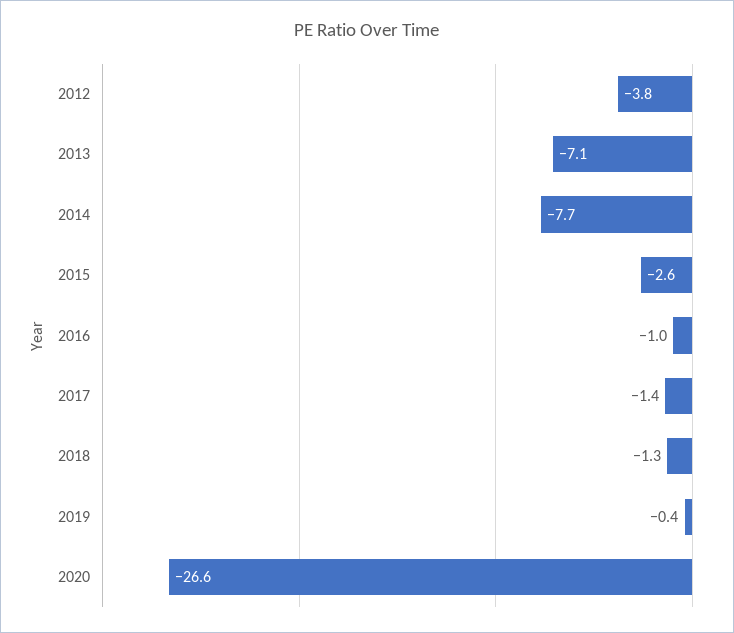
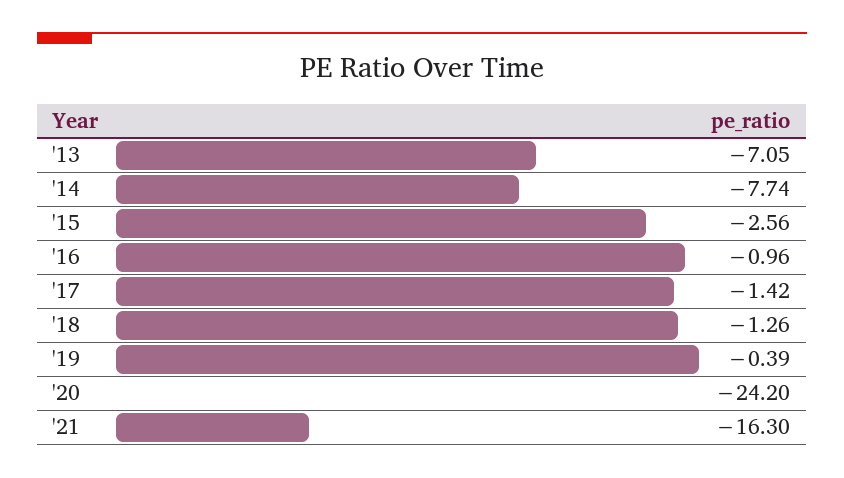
2012: -3.8 -> none
2020: -26.6 -> -24.2
'21: none -> -16.3

